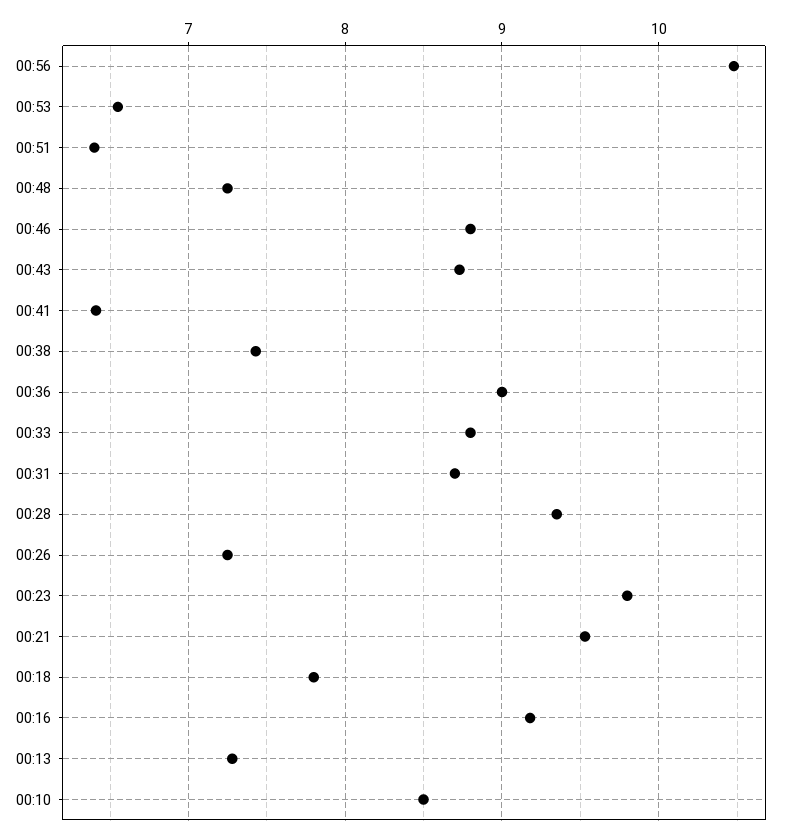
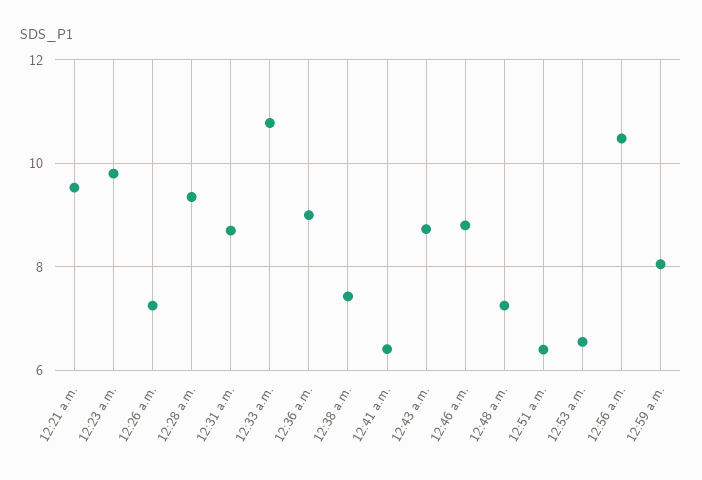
00:33: 8.8 -> 10.8
00:18: 7.8 -> none
00:16: 9.2 -> none
00:13: 7.3 -> none
00:10: 8.5 -> none
12:59 a.m.: none -> 8

